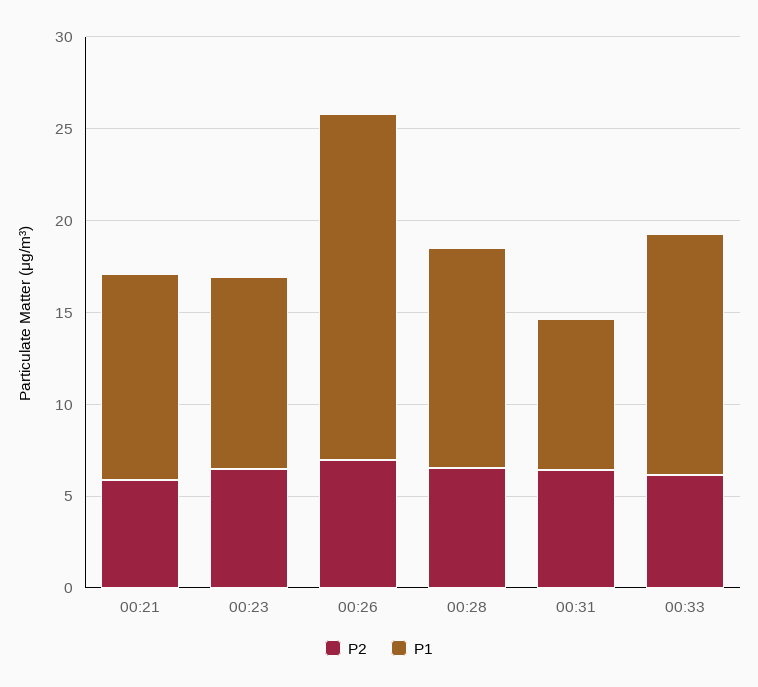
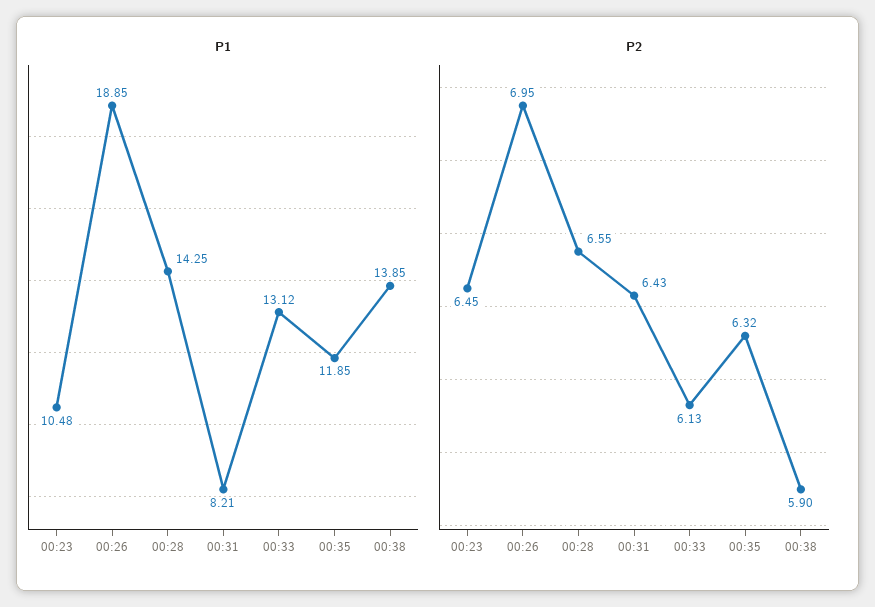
P2, 00:21: 6 -> none
P1, 00:21: 11 -> none
P1, 00:28: 12 -> 14.25
P1, 00:35: none -> 11.85
P1, 00:38: none -> 13.85
P2, 00:35: none -> 6.32
P2, 00:38: none -> 5.9

